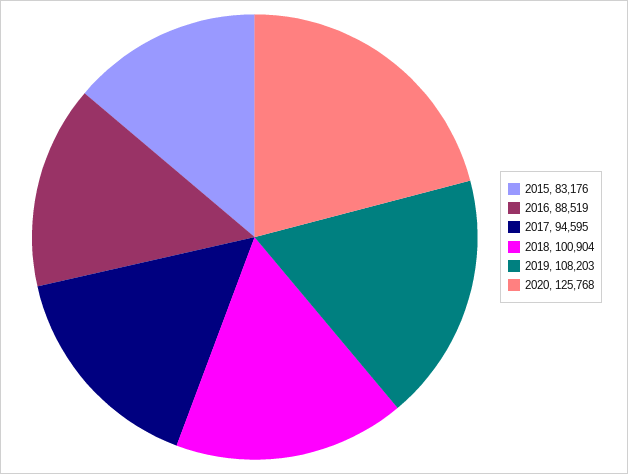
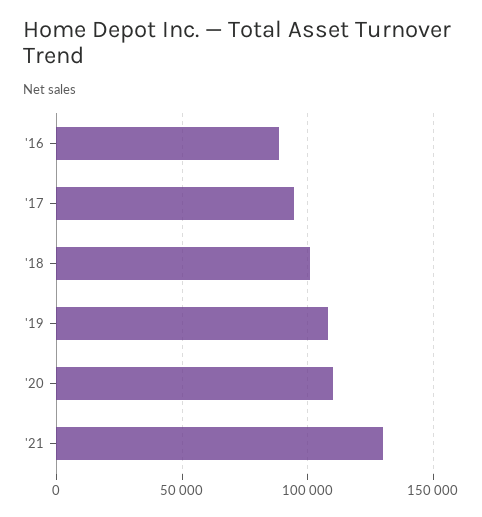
2015: 83176 -> none
2020: 125768 -> 110000
'21: none -> 130000

